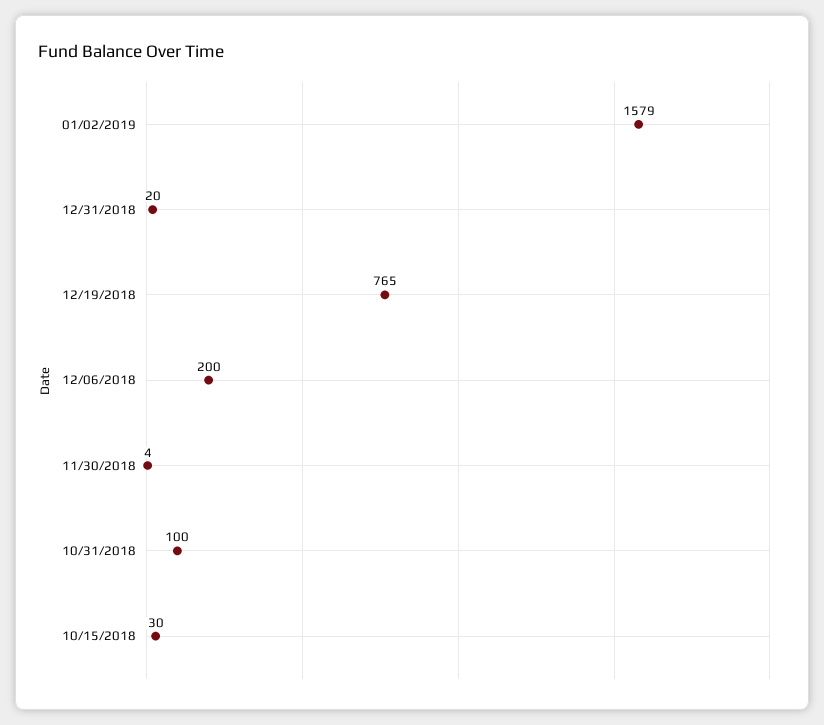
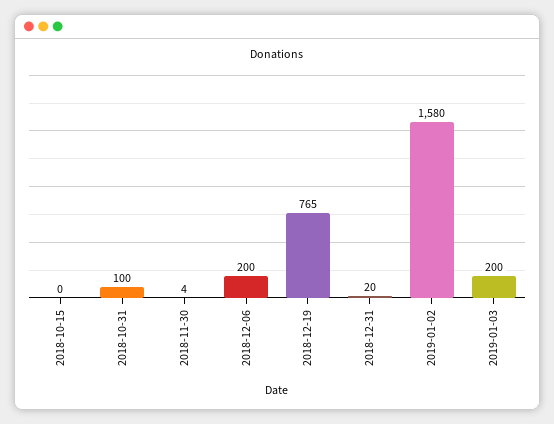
01/02/2019: 1579 -> 1580
10/15/2018: 30 -> 0
2019-01-03: none -> 200

